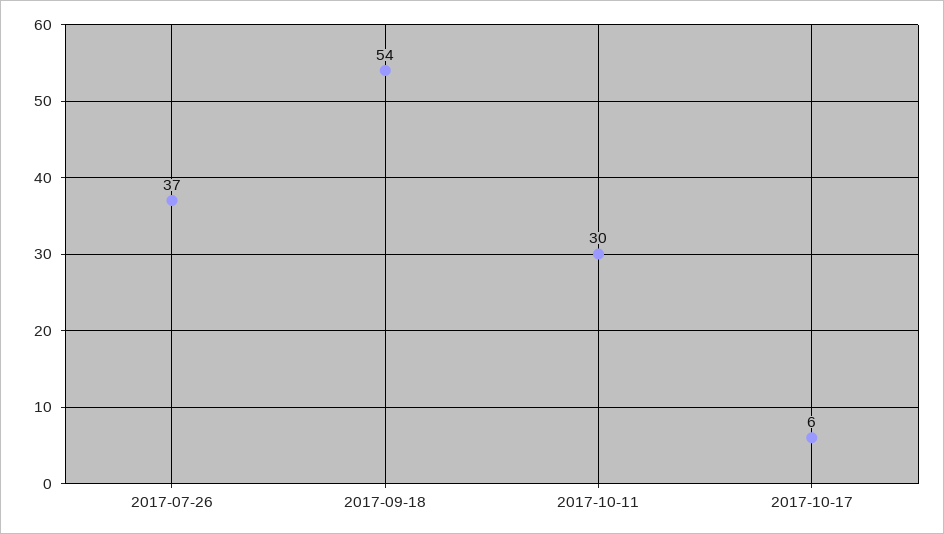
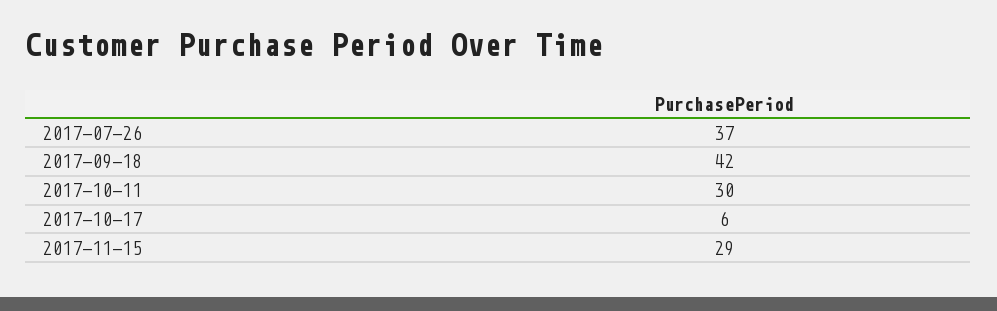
2017-09-18: 54 -> 42
2017-11-15: none -> 29

